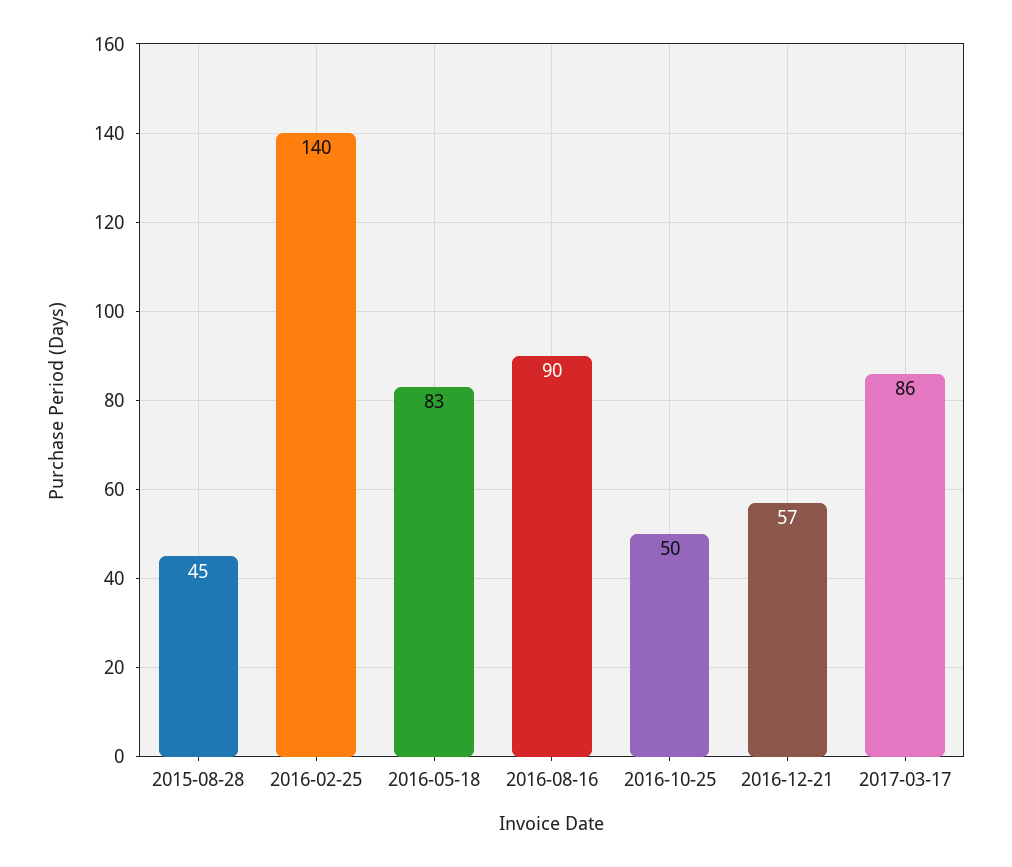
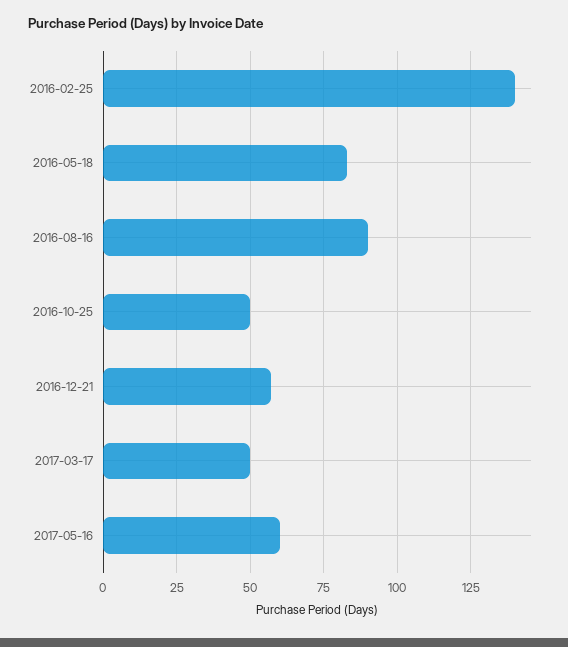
2015-08-28: 45 -> none
2017-03-17: 86 -> 50
2017-05-16: none -> 60

